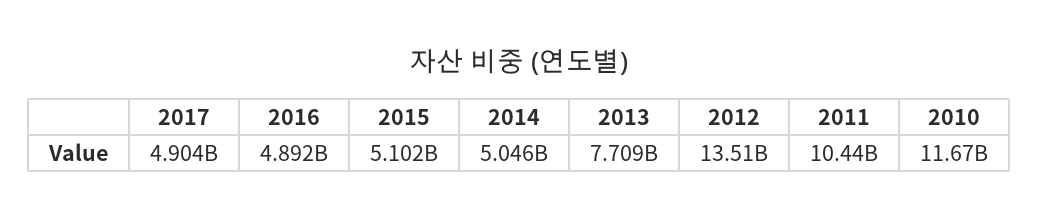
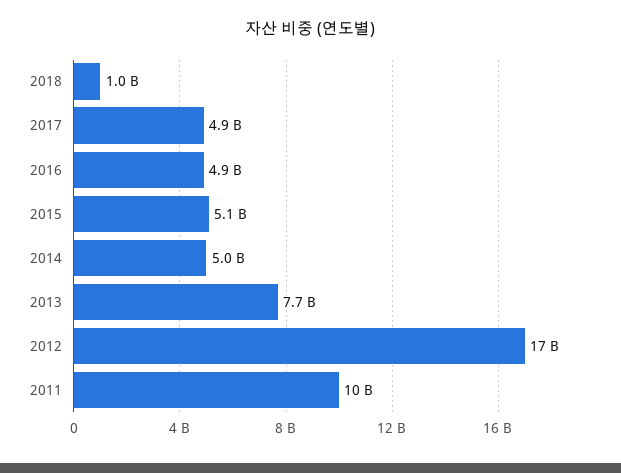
2012: 13510000000 -> 17000000000
2010: 11670000000 -> none
2018: none -> 1000000000

